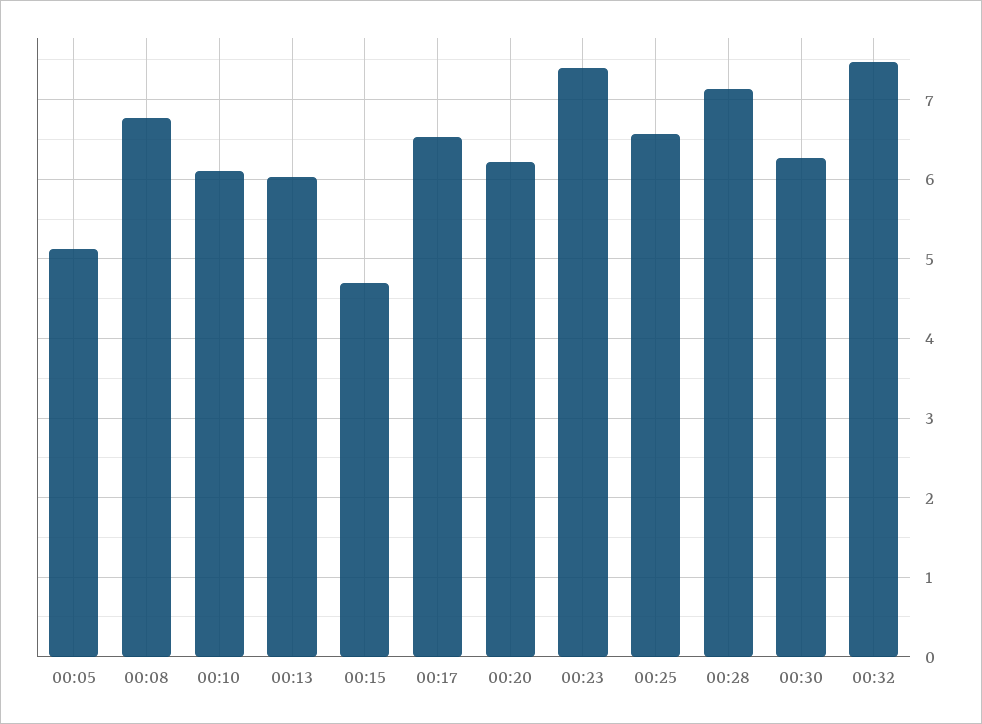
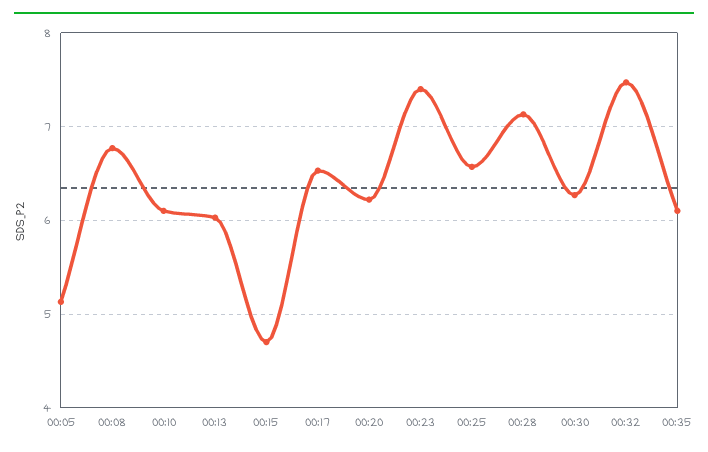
00:35: none -> 6.1

